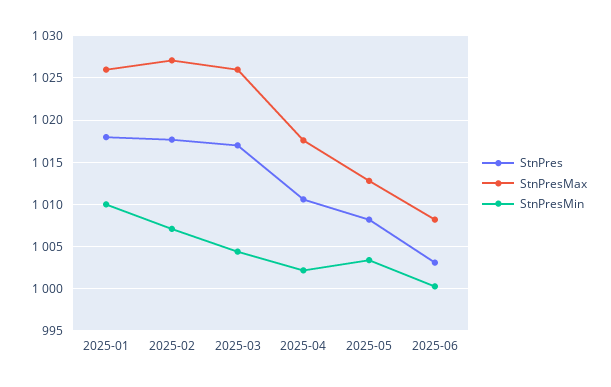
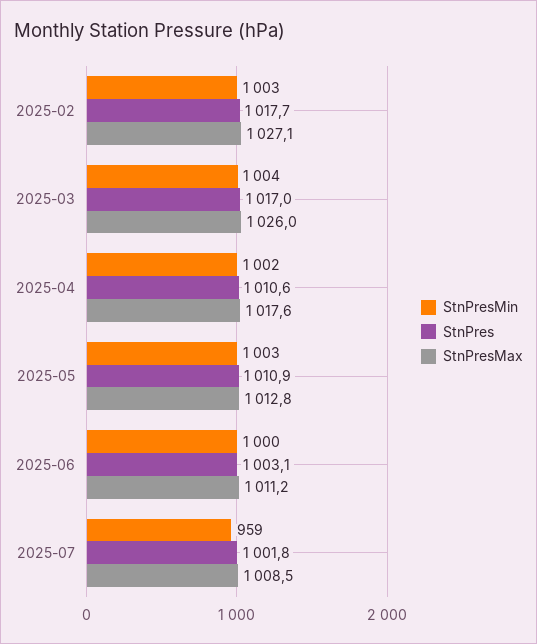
StnPres, 2025-01: 1018 -> none
StnPresMax, 2025-01: 1026 -> none
StnPresMin, 2025-01: 1010 -> none
StnPresMin, 2025-02: 1007 -> 1003
StnPres, 2025-05: 1008 -> 1010.9
StnPresMax, 2025-06: 1008 -> 1011.2
StnPresMin, 2025-07: none -> 959
StnPres, 2025-07: none -> 1001.8
StnPresMax, 2025-07: none -> 1008.5

